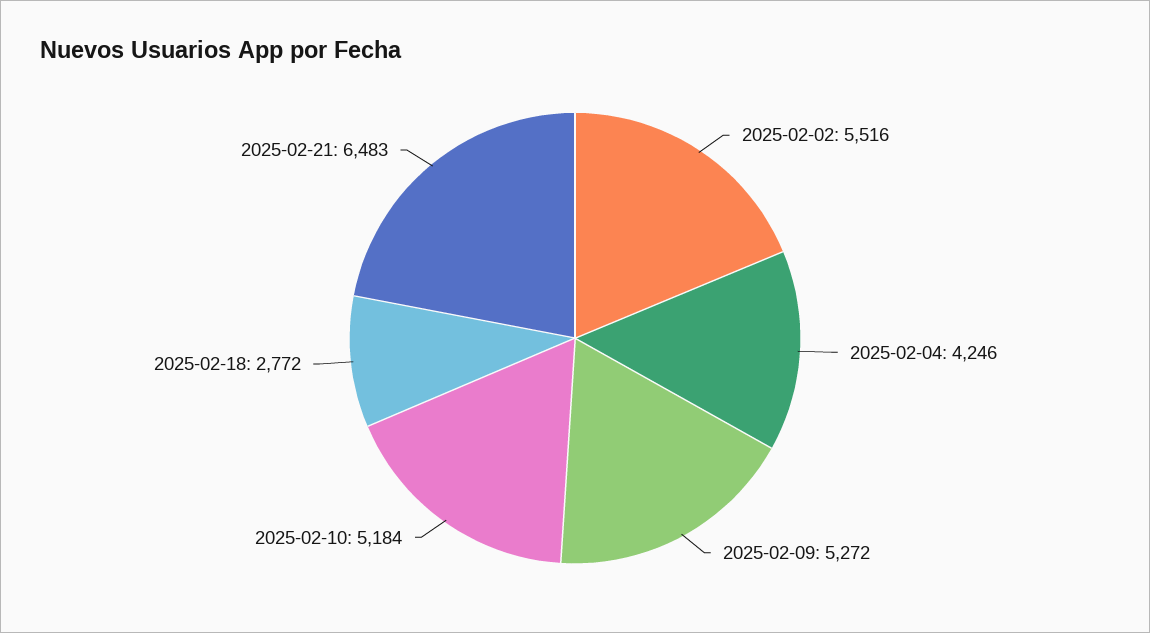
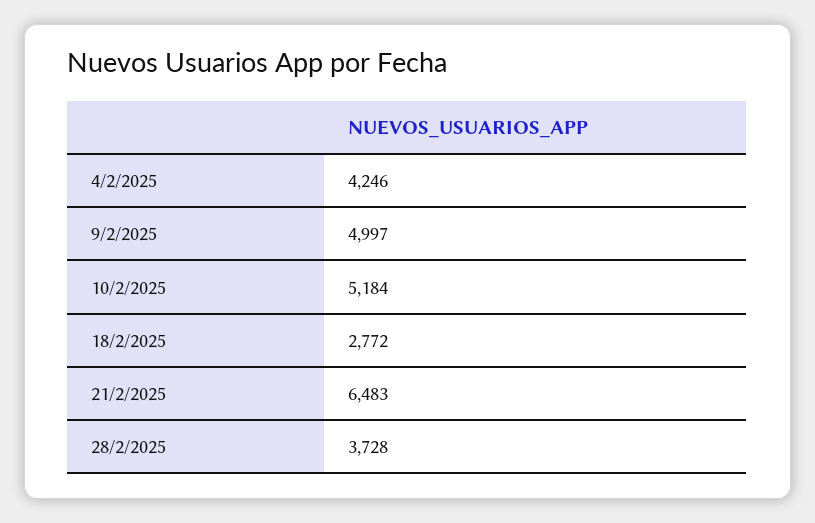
2025-02-02: 5516 -> none
2025-02-09: 5272 -> 4997
28/2/2025: none -> 3728

